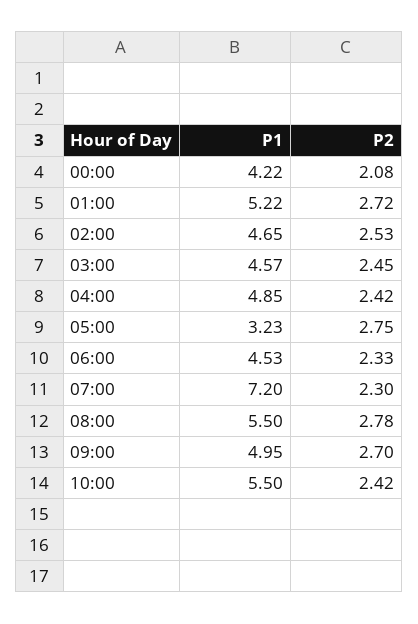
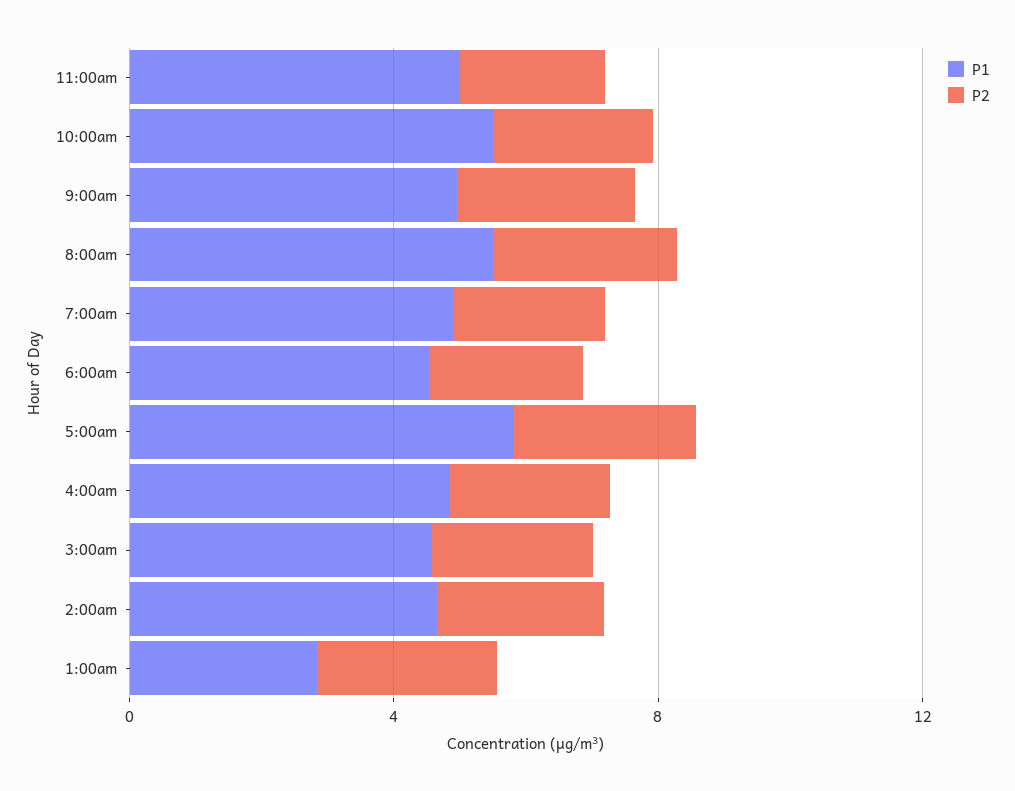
P1, 00:00: 4.22 -> none
P2, 00:00: 2.08 -> none
P1, 01:00: 5.22 -> 3
P1, 05:00: 3.23 -> 6
P1, 07:00: 7.2 -> 5
P1, 11:00am: none -> 5
P2, 11:00am: none -> 2

